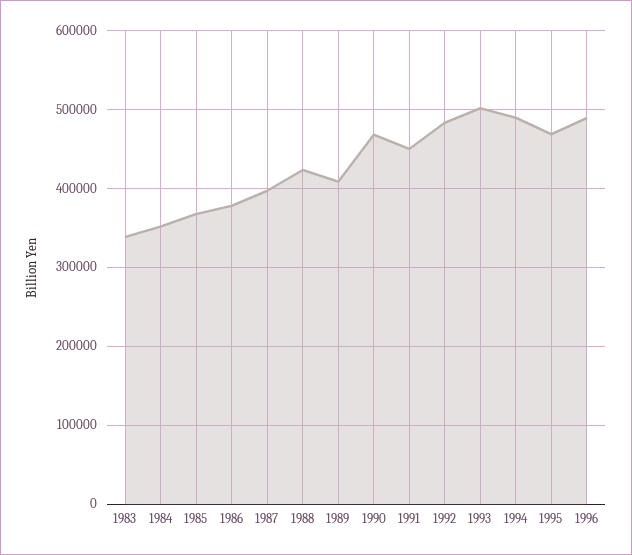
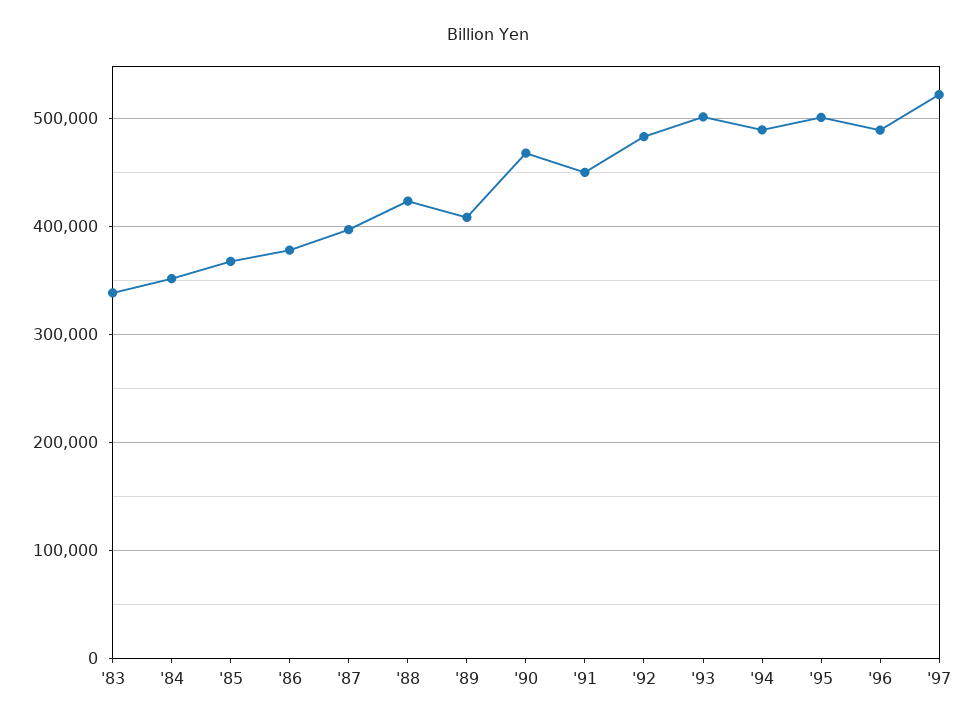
1995: 470000 -> 500000
'97: none -> 520000

